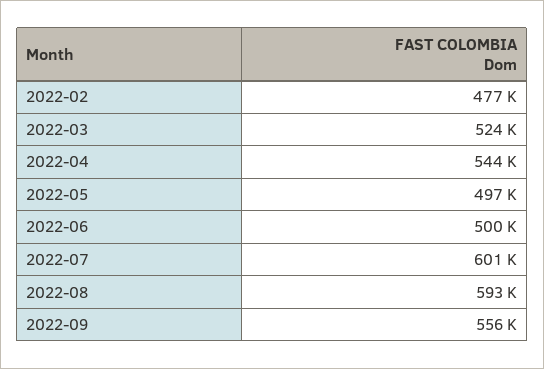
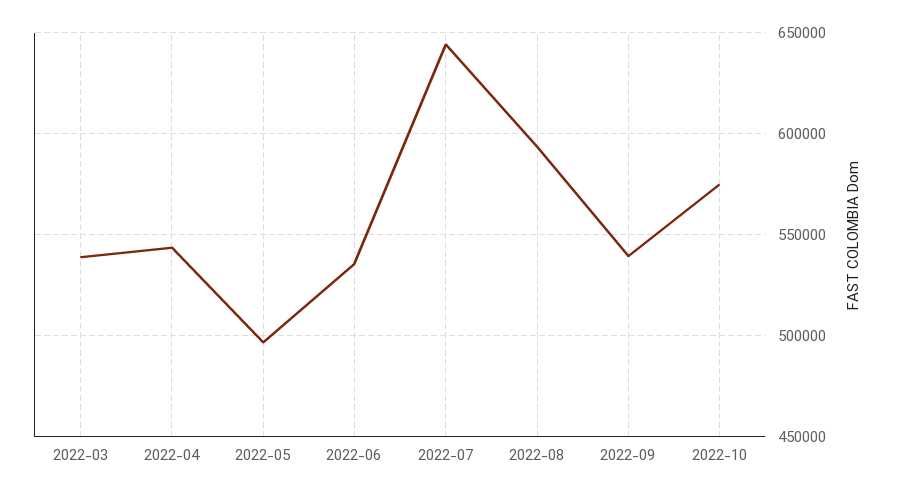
2022-02: 477000 -> none
2022-03: 524000 -> 540000
2022-06: 500000 -> 535000
2022-07: 601000 -> 645000
2022-09: 556000 -> 540000
2022-10: none -> 575000

